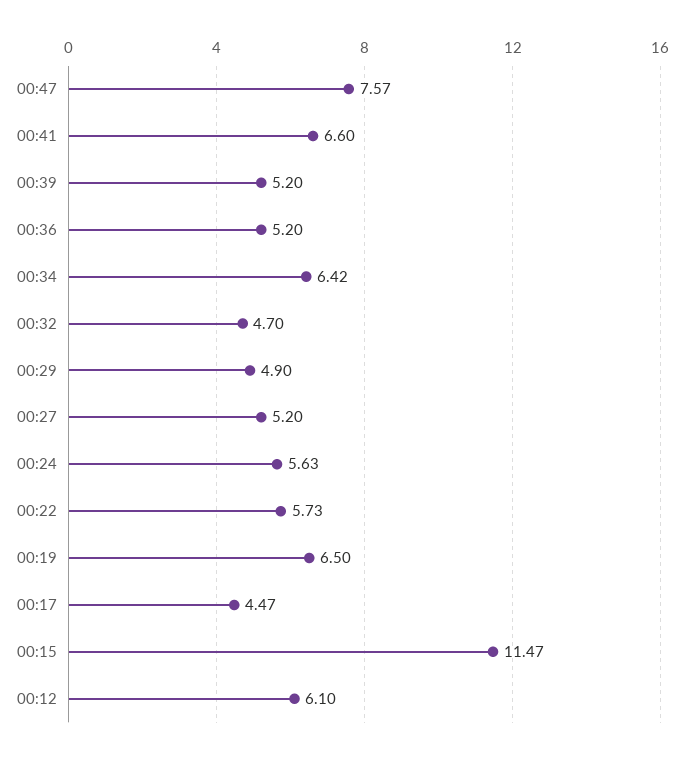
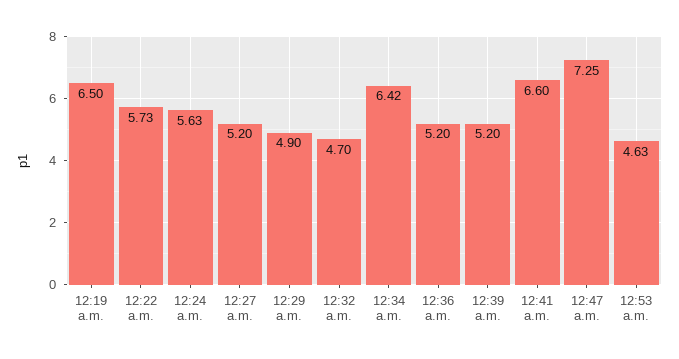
00:47: 7.57 -> 7.25
00:17: 4.47 -> none
00:15: 11.47 -> none
00:12: 6.1 -> none
12:53 a.m.: none -> 4.63

